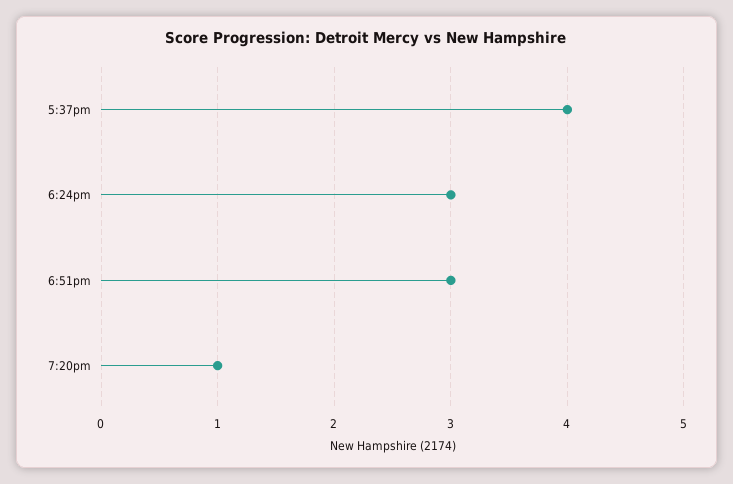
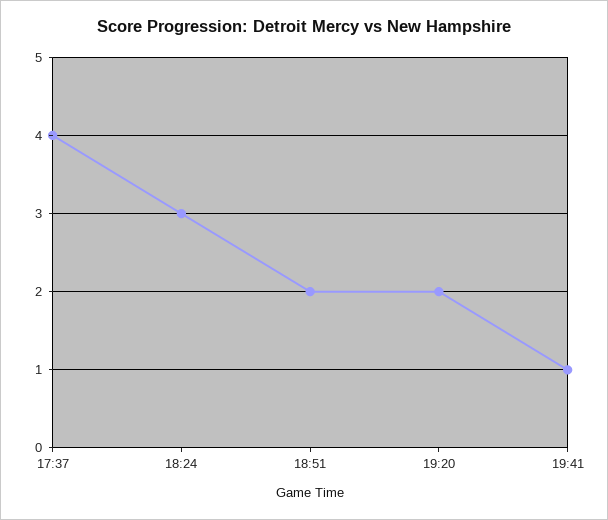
6:51pm: 3 -> 2
7:20pm: 1 -> 2
19:41: none -> 1

